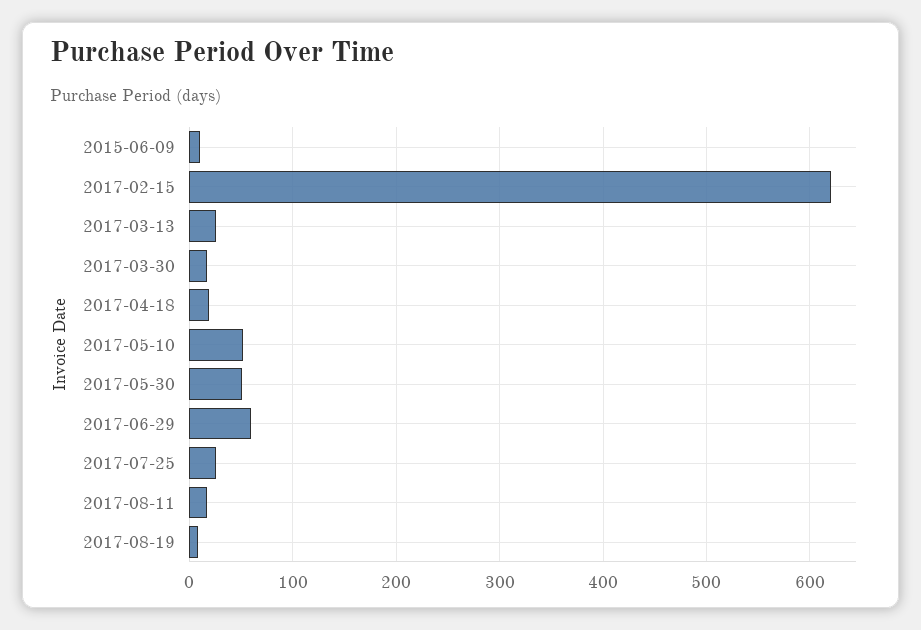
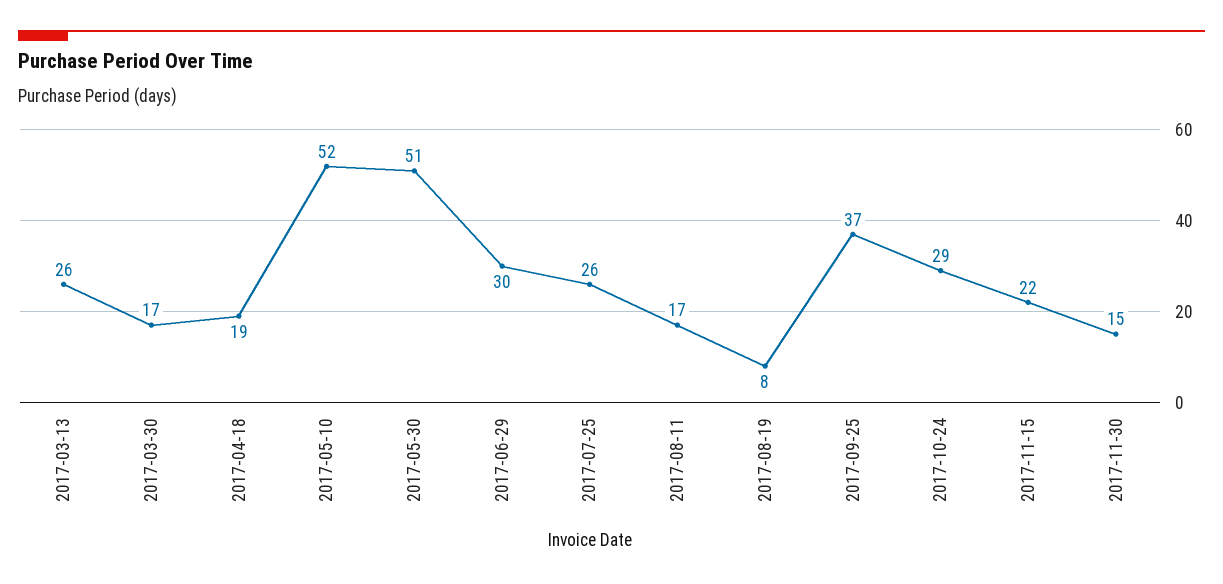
2015-06-09: 10 -> none
2017-02-15: 620 -> none
2017-06-29: 60 -> 30
2017-09-25: none -> 37
2017-10-24: none -> 29
2017-11-15: none -> 22
2017-11-30: none -> 15

